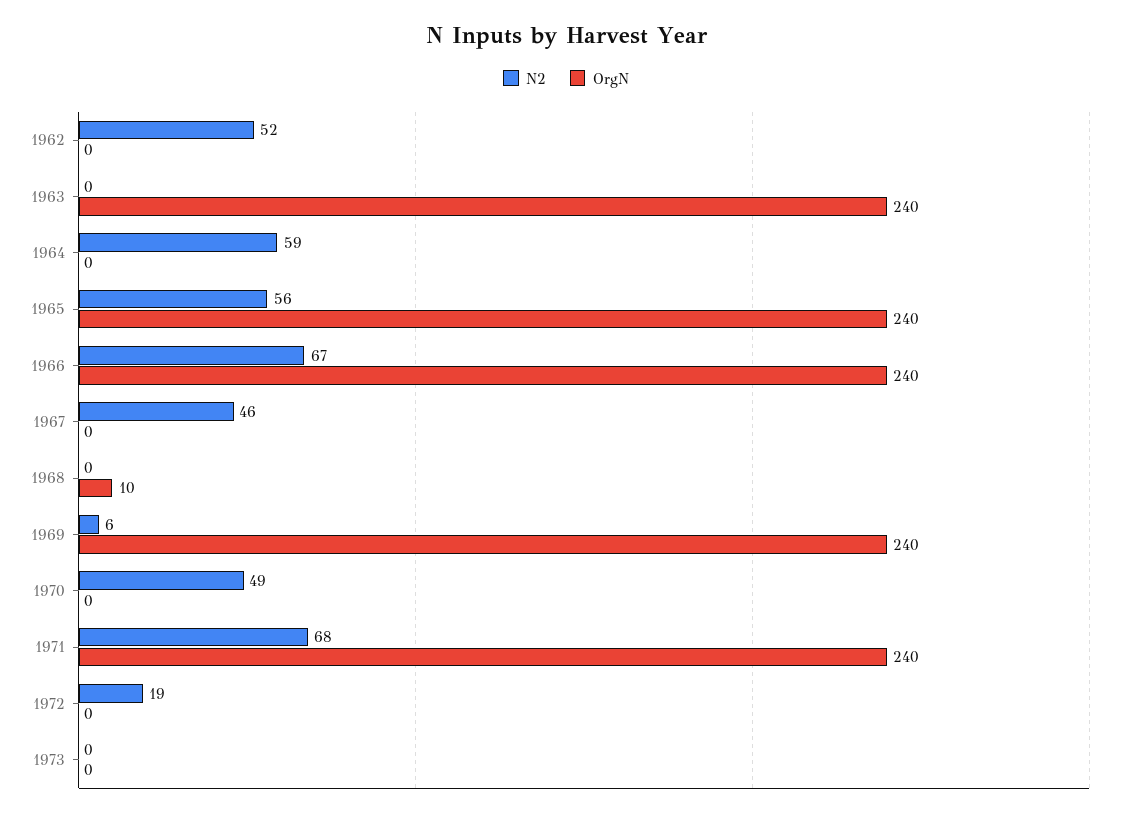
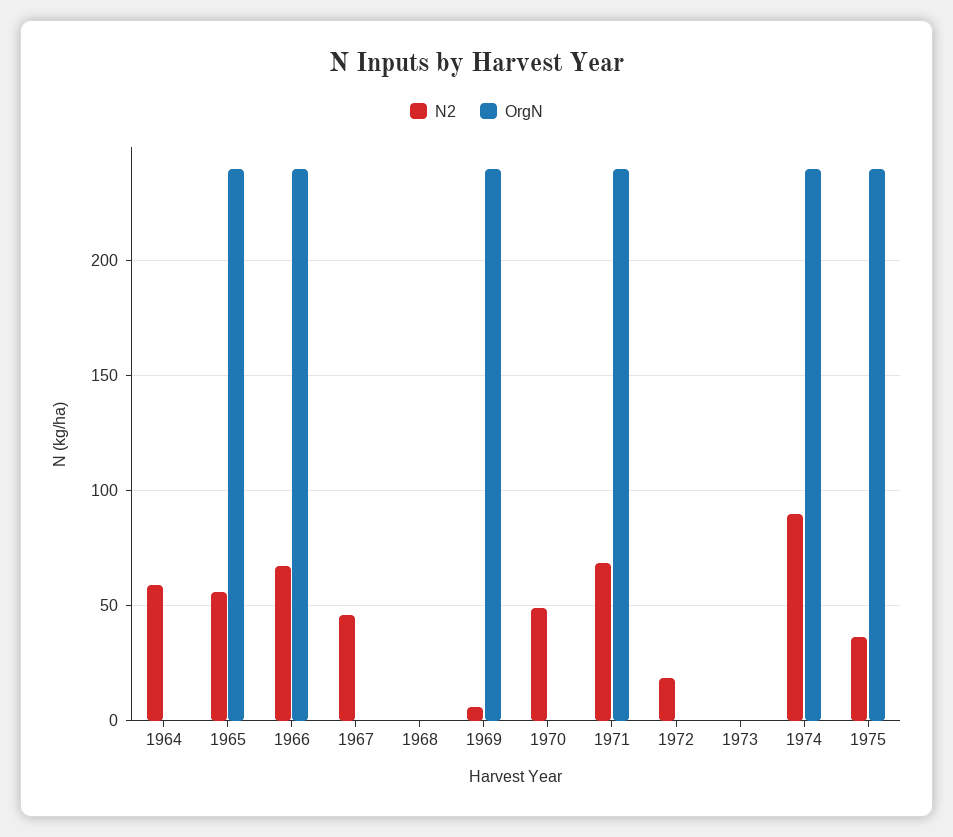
N2, 1962: 52 -> none
OrgN, 1962: 0 -> none
N2, 1963: 0 -> none
OrgN, 1963: 240 -> none
OrgN, 1968: 10 -> 0
N2, 1974: none -> 90
OrgN, 1974: none -> 240
N2, 1975: none -> 35
OrgN, 1975: none -> 240

